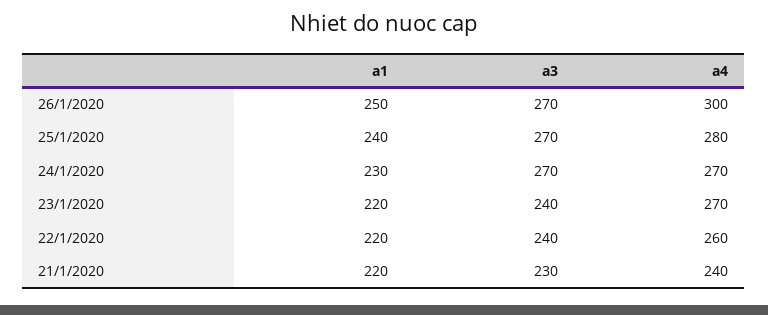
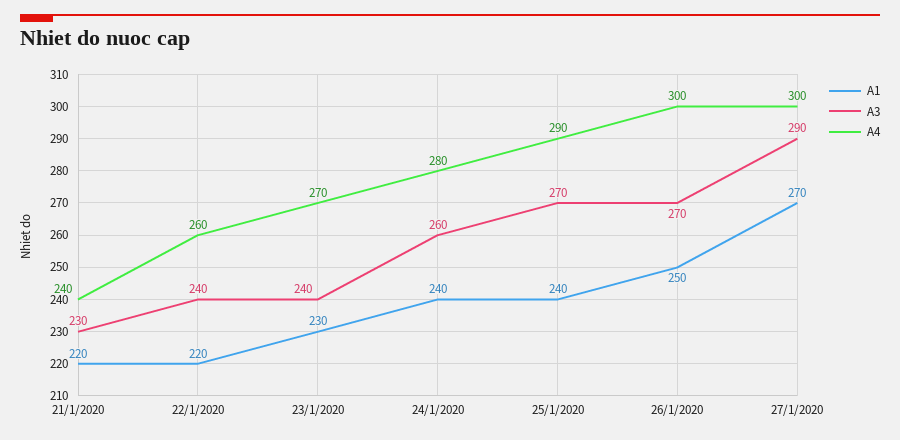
a4, 25/1/2020: 280 -> 290
a1, 24/1/2020: 230 -> 240
a3, 24/1/2020: 270 -> 260
a4, 24/1/2020: 270 -> 280
a1, 23/1/2020: 220 -> 230
a1, 27/1/2020: none -> 270
a3, 27/1/2020: none -> 290
a4, 27/1/2020: none -> 300

